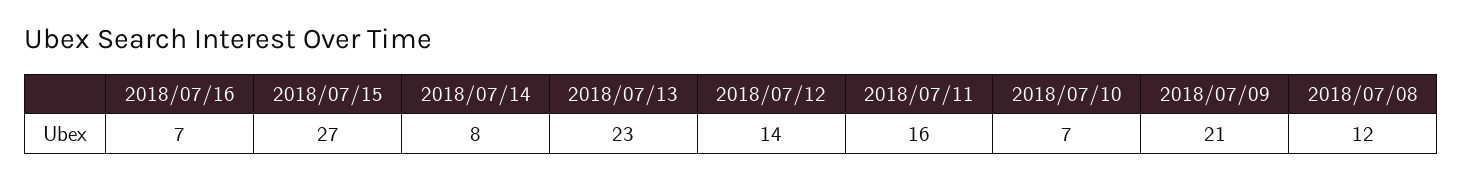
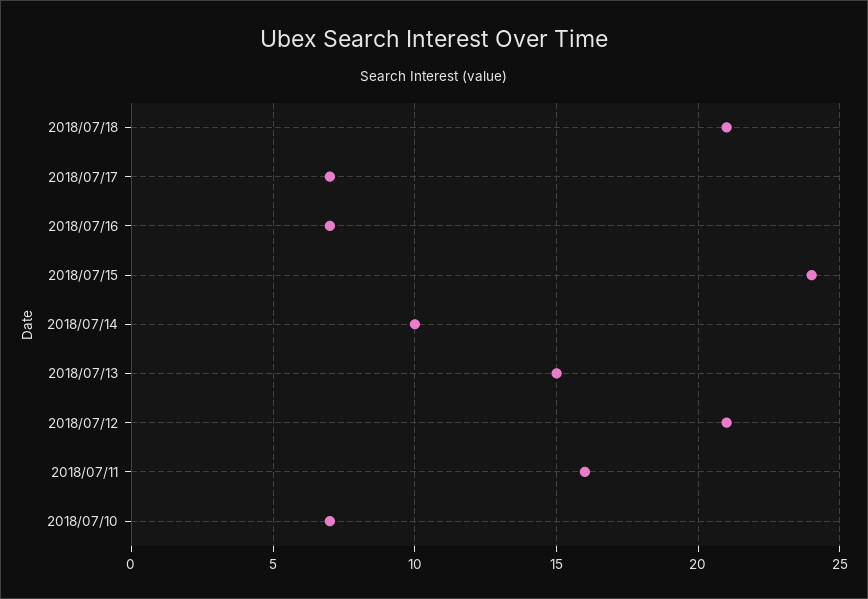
2018/07/15: 27 -> 24
2018/07/14: 8 -> 10
2018/07/13: 23 -> 15
2018/07/12: 14 -> 21
2018/07/09: 21 -> none
2018/07/08: 12 -> none
2018/07/18: none -> 21
2018/07/17: none -> 7

